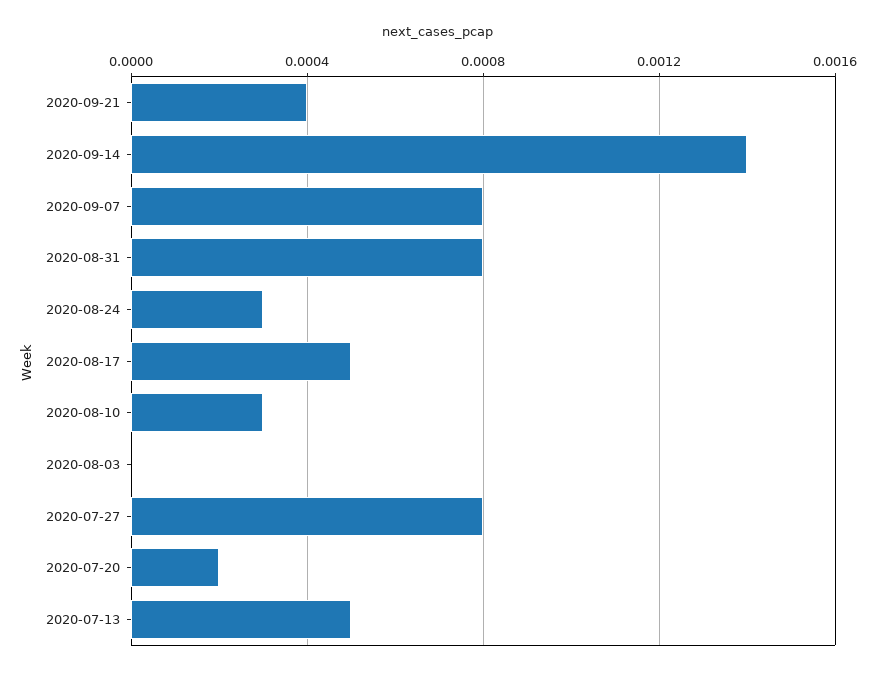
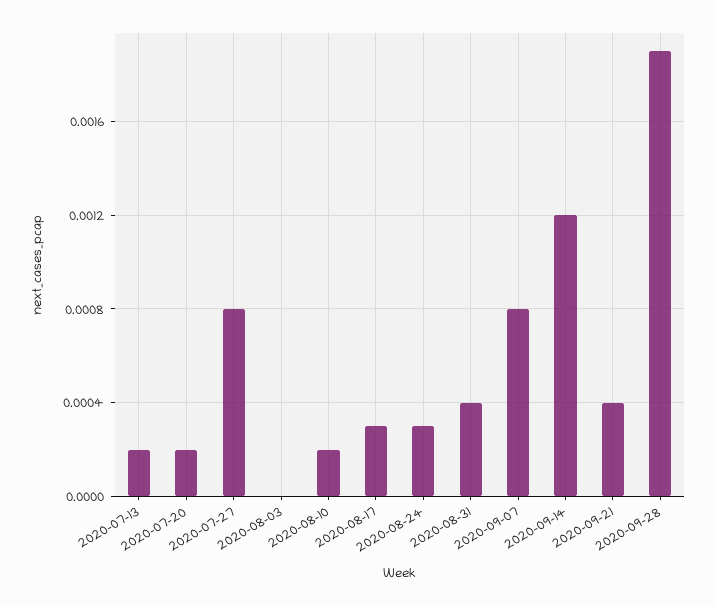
2020-09-14: 0.0014 -> 0.0012
2020-08-31: 0.0008 -> 0.0004
2020-08-17: 0.0005 -> 0.0003
2020-08-10: 0.0003 -> 0.0002
2020-07-13: 0.0005 -> 0.0002
2020-09-28: none -> 0.0019

